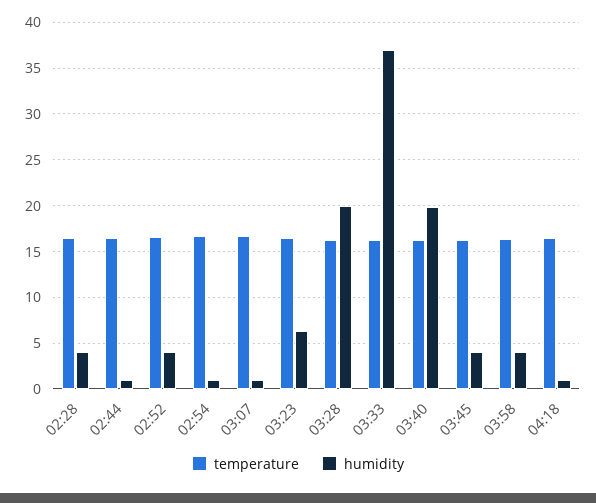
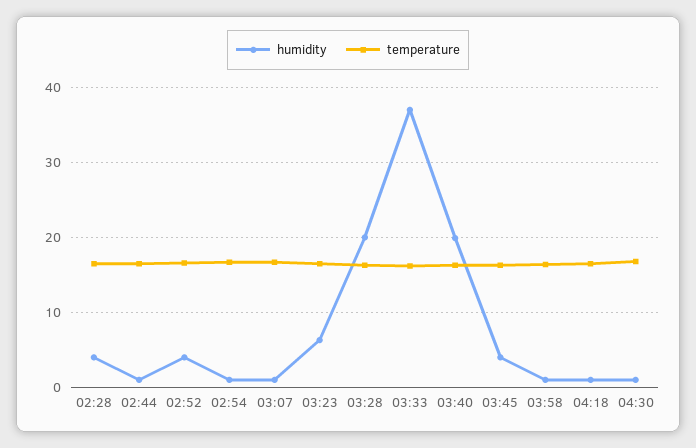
humidity, 03:58: 4 -> 1
humidity, 04:30: none -> 1
temperature, 04:30: none -> 17

